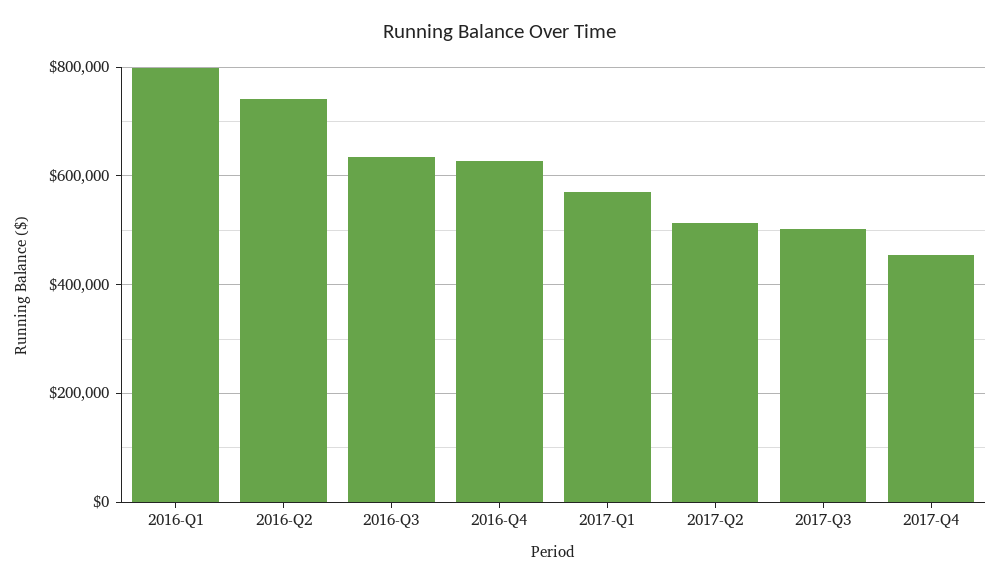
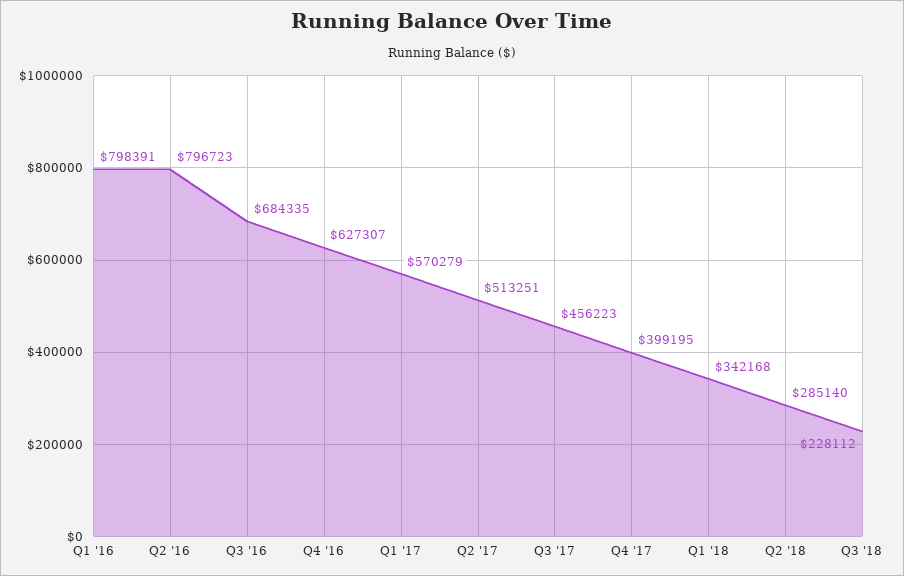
2016-Q2: 740000 -> 796723
2016-Q3: 640000 -> 684335
2017-Q3: 500000 -> 456223
2017-Q4: 460000 -> 399195
Q1 '18: none -> 342168
Q2 '18: none -> 285140
Q3 '18: none -> 228112

